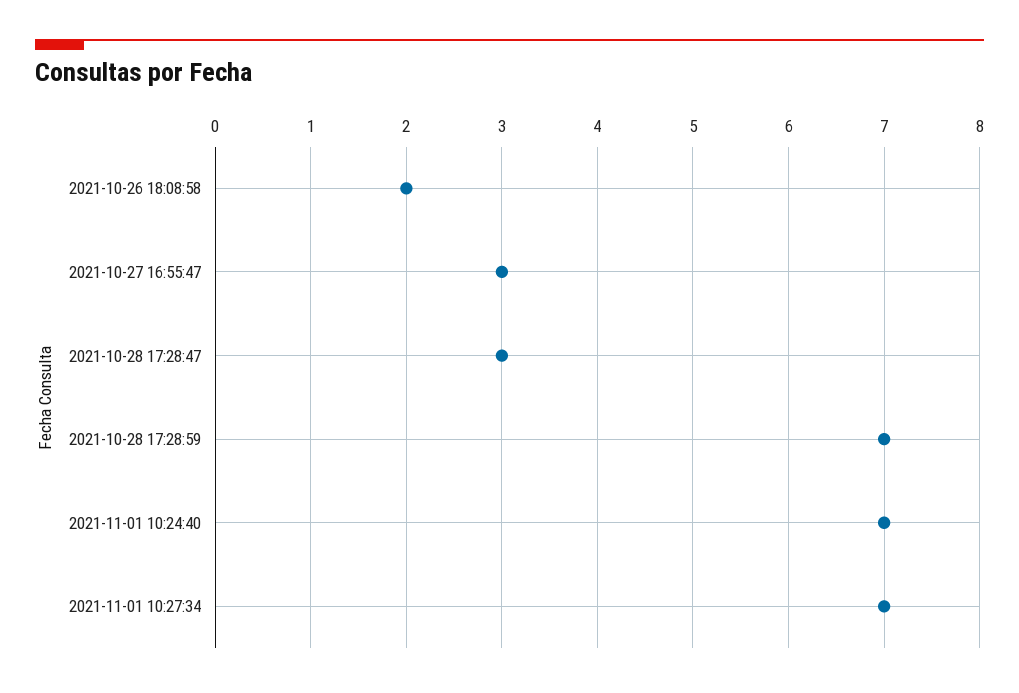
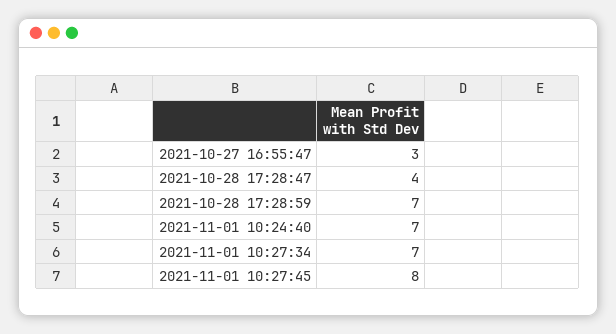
2021-10-26 18:08:58: 2 -> none
2021-10-28 17:28:47: 3 -> 4
2021-11-01 10:27:45: none -> 8

